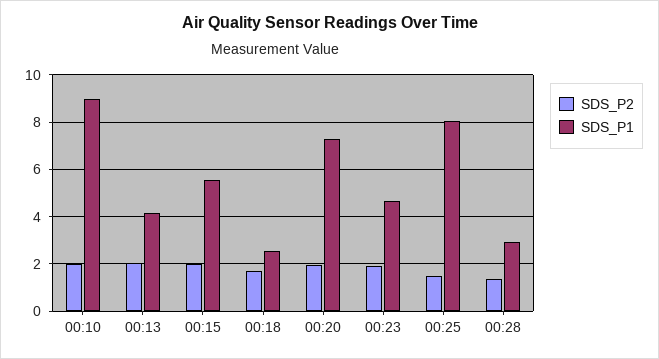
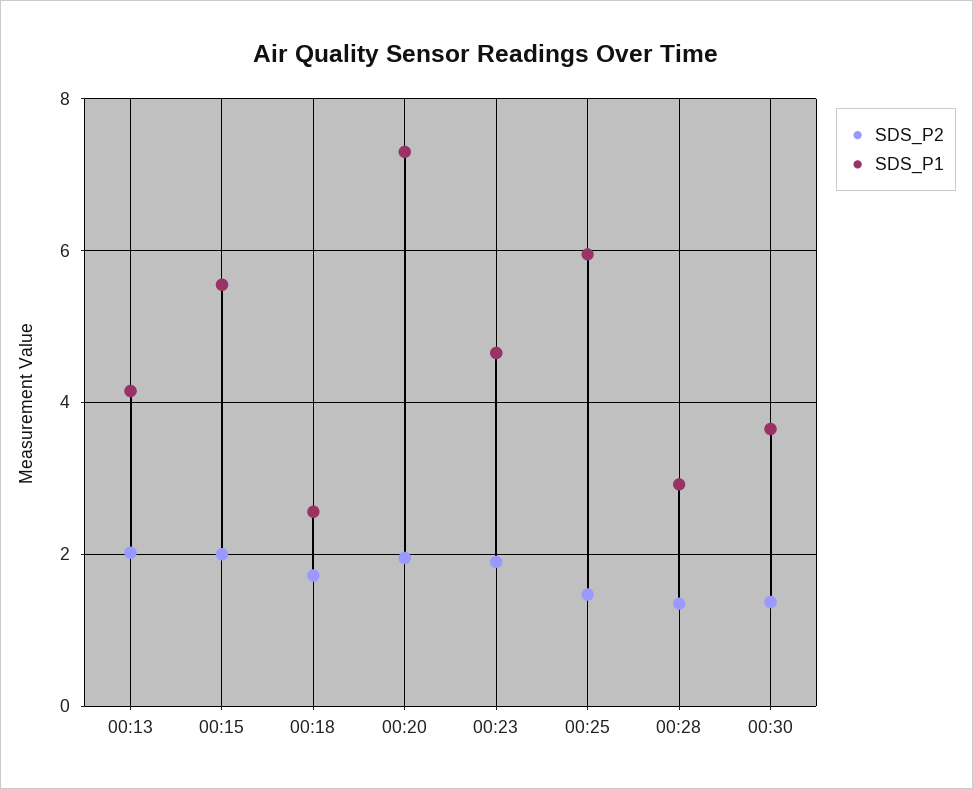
SDS_P2, 00:10: 2 -> none
SDS_P1, 00:10: 9 -> none
SDS_P1, 00:25: 8 -> 6
SDS_P2, 00:30: none -> 1.4
SDS_P1, 00:30: none -> 3.6

